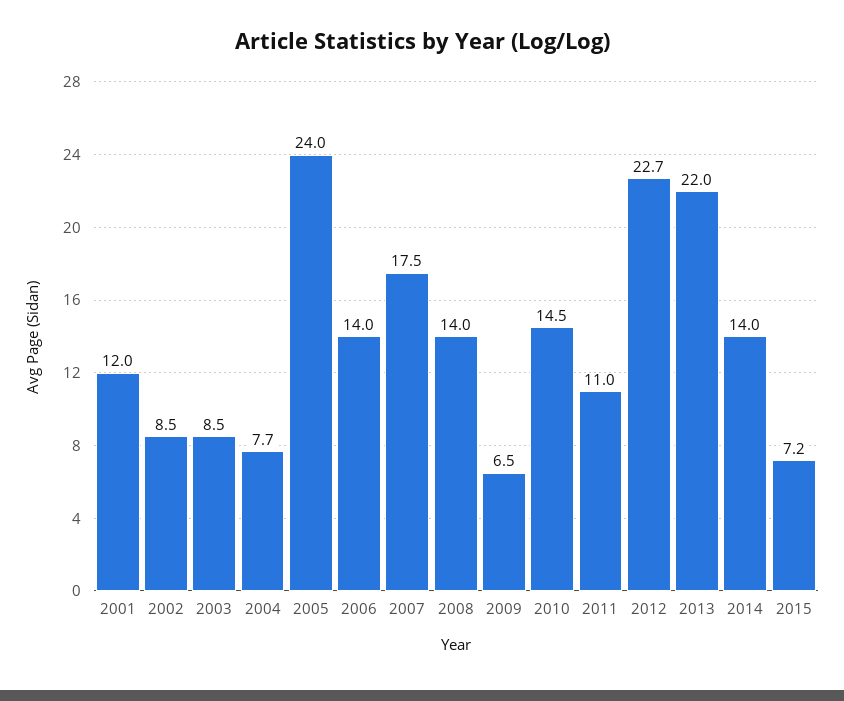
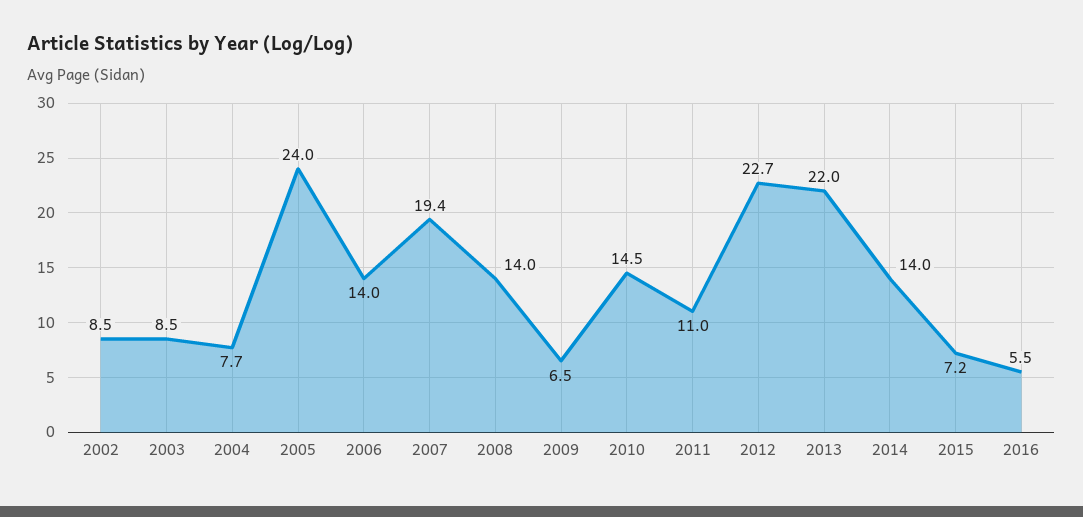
2001: 12 -> none
2007: 17.5 -> 19.4
2016: none -> 5.5

